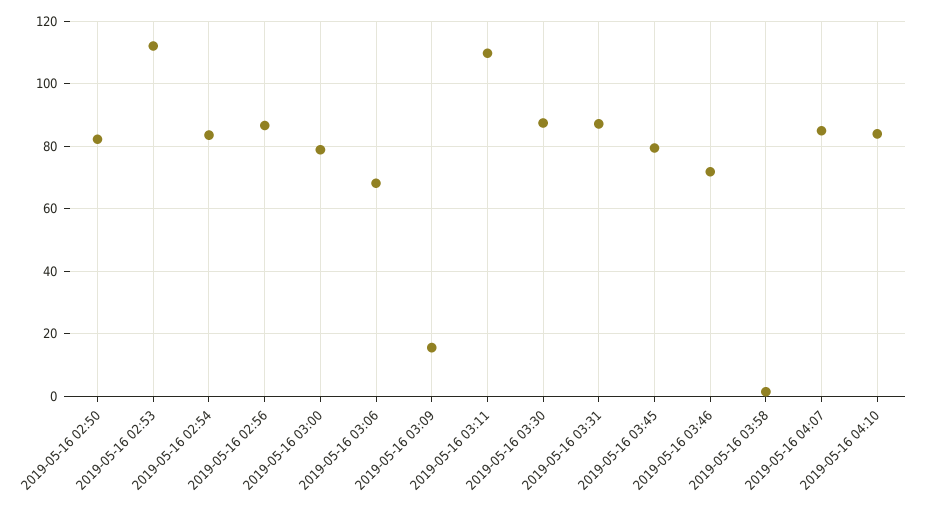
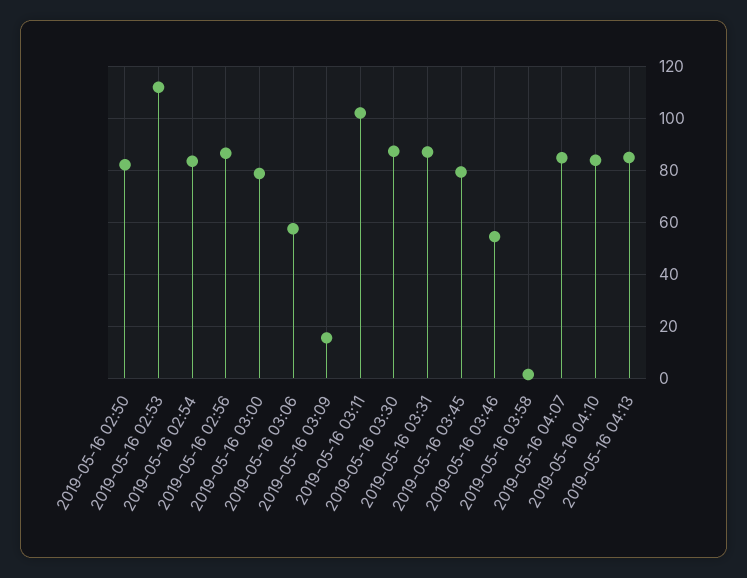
2019-05-16 03:06: 68 -> 57.5
2019-05-16 03:11: 110 -> 102.5
2019-05-16 03:46: 72 -> 55
2019-05-16 04:13: none -> 85

